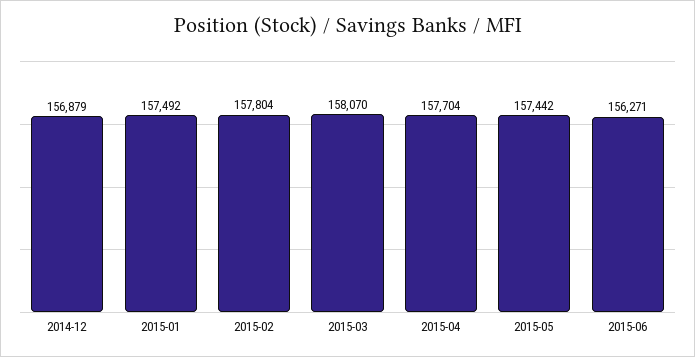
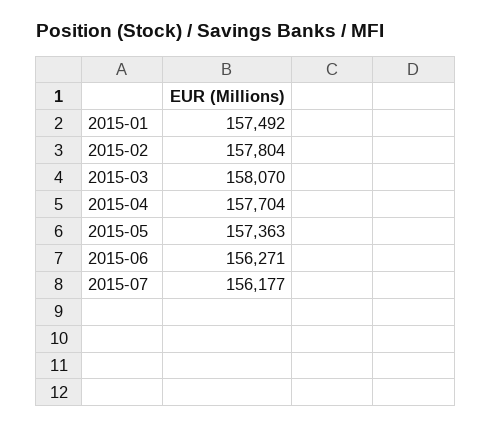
2014-12: 156879 -> none
2015-05: 157442 -> 157363
2015-07: none -> 156177

